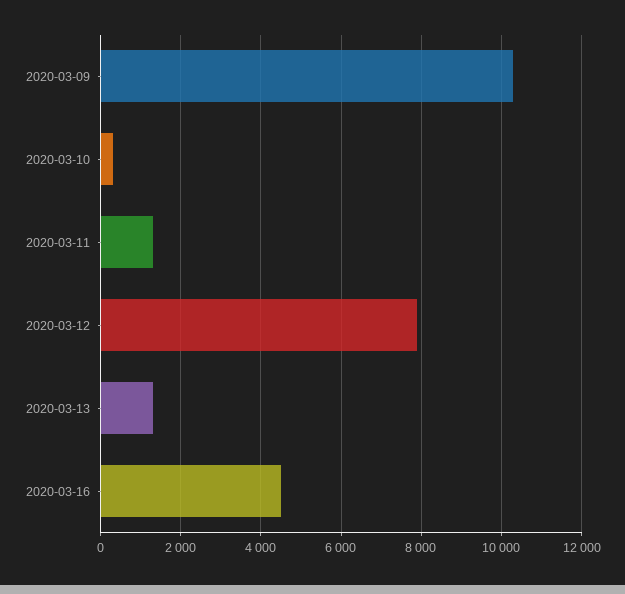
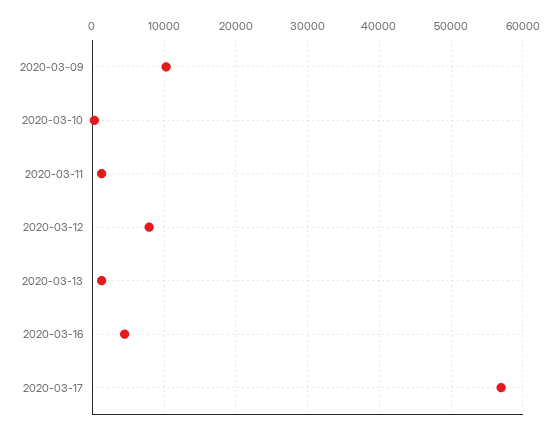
2020-03-17: none -> 57000

